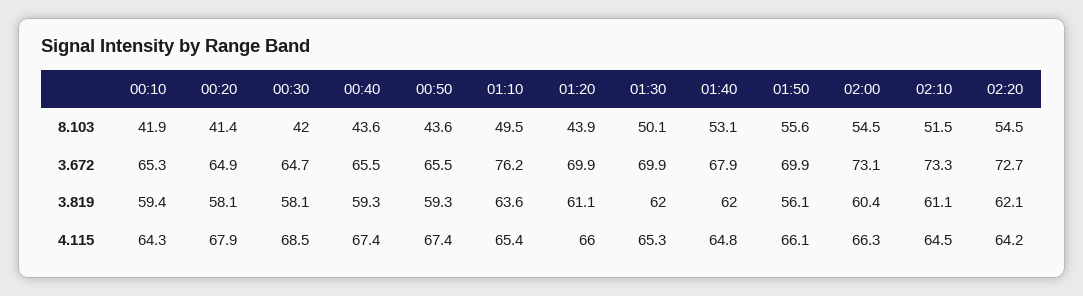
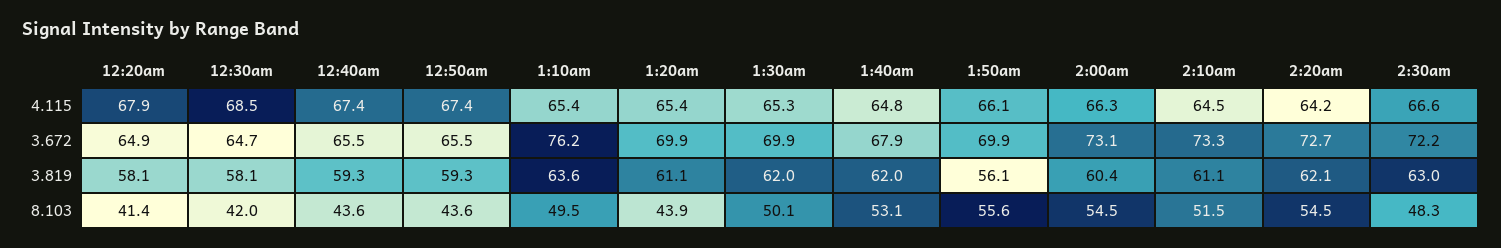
00:10, 8.103: 41.9 -> none
00:10, 3.672: 65.3 -> none
00:10, 3.819: 59.4 -> none
00:10, 4.115: 64.3 -> none
01:20, 4.115: 66 -> 65.4
2:30am, 4.115: none -> 66.6
2:30am, 3.672: none -> 72.2
2:30am, 3.819: none -> 63
2:30am, 8.103: none -> 48.3

